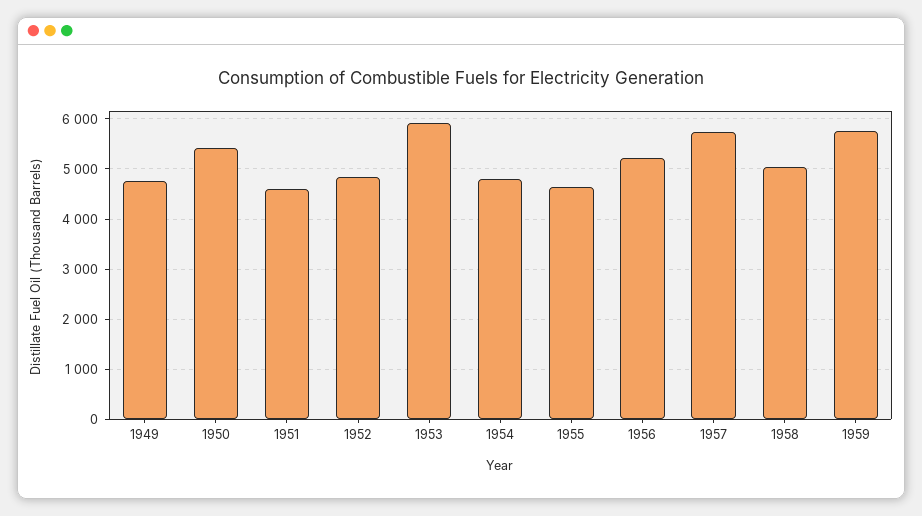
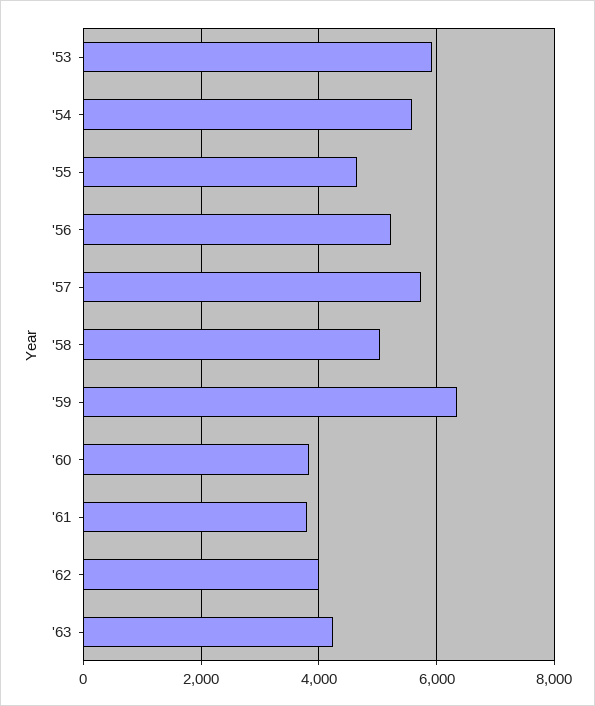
1949: 4800 -> none
1950: 5400 -> none
1951: 4600 -> none
1952: 4800 -> none
1954: 4800 -> 5600
1959: 5800 -> 6400
'60: none -> 3800
'61: none -> 3800
'62: none -> 4000
'63: none -> 4200

